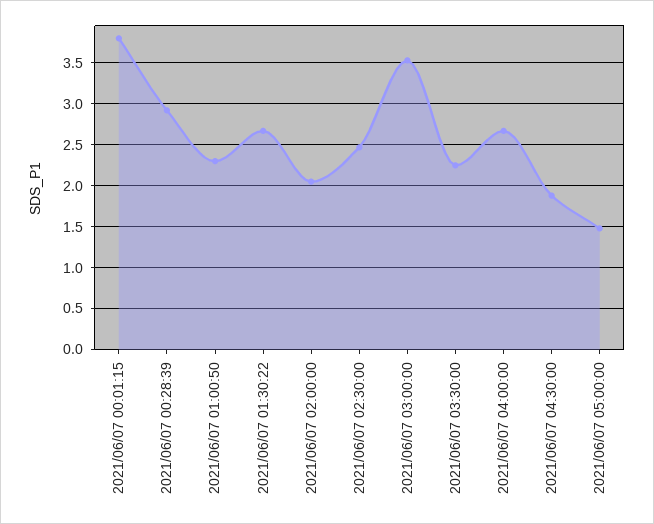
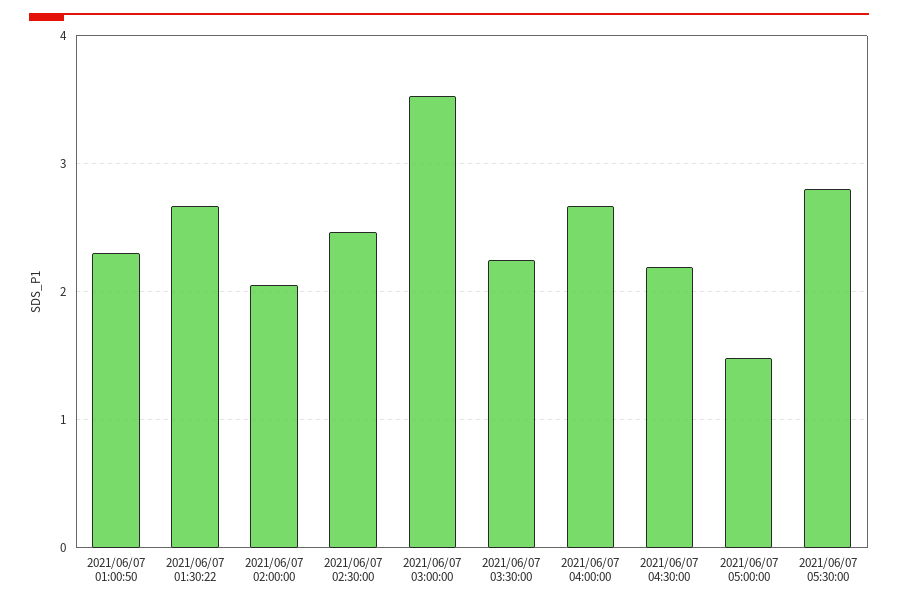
2021/06/07 00:01:15: 3.8 -> none
2021/06/07 00:28:39: 2.9 -> none
2021/06/07 04:30:00: 1.9 -> 2.2
2021/06/07 05:30:00: none -> 2.8

